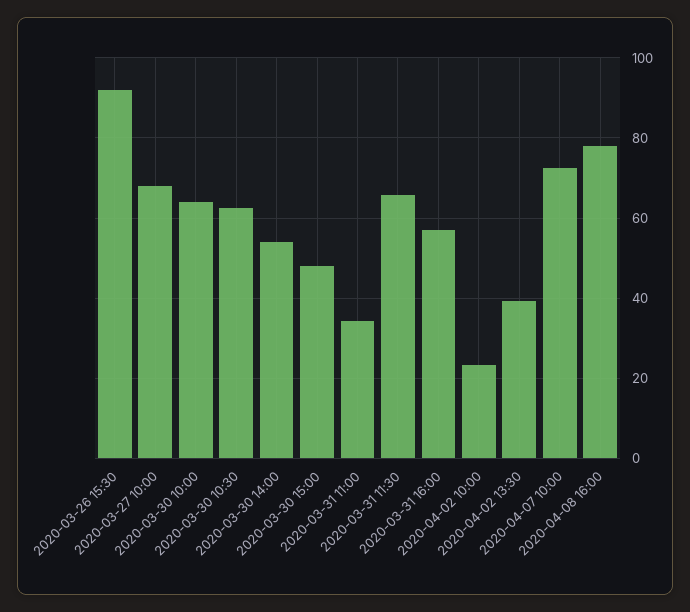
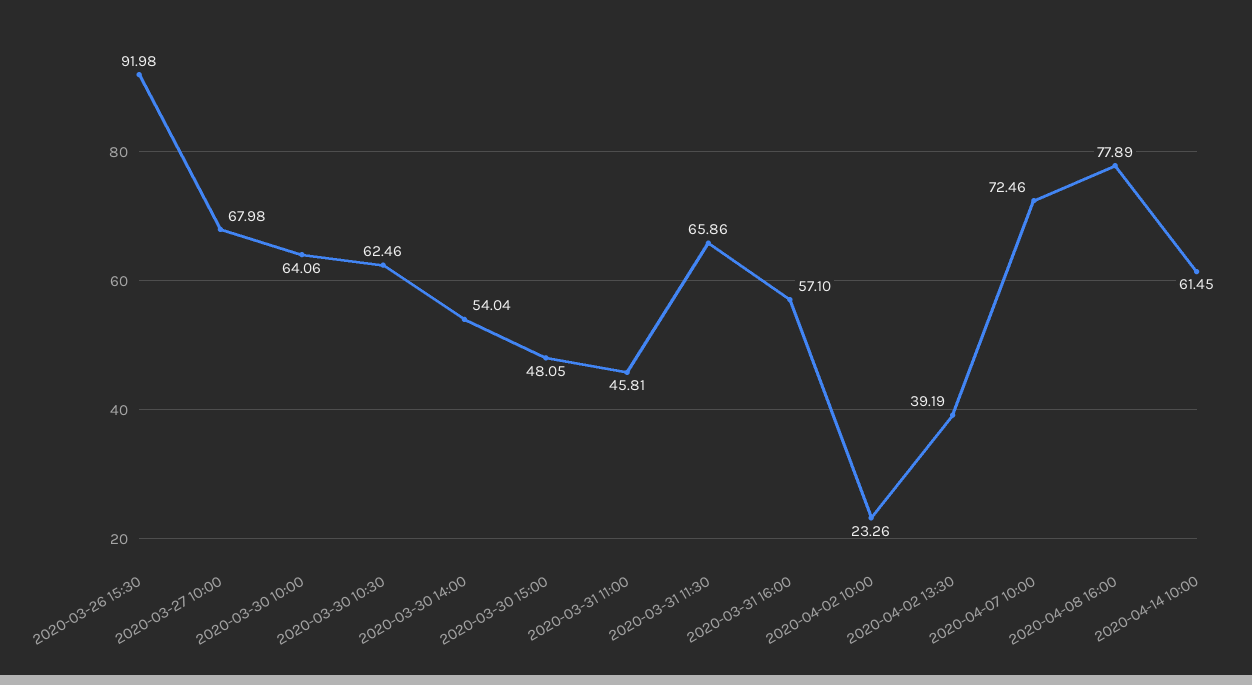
2020-03-31 11:00: 34 -> 45.81
2020-04-14 10:00: none -> 61.45

